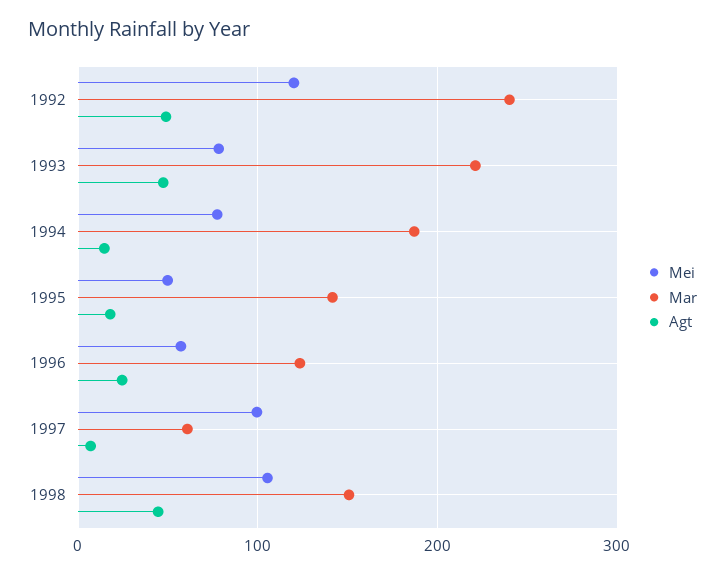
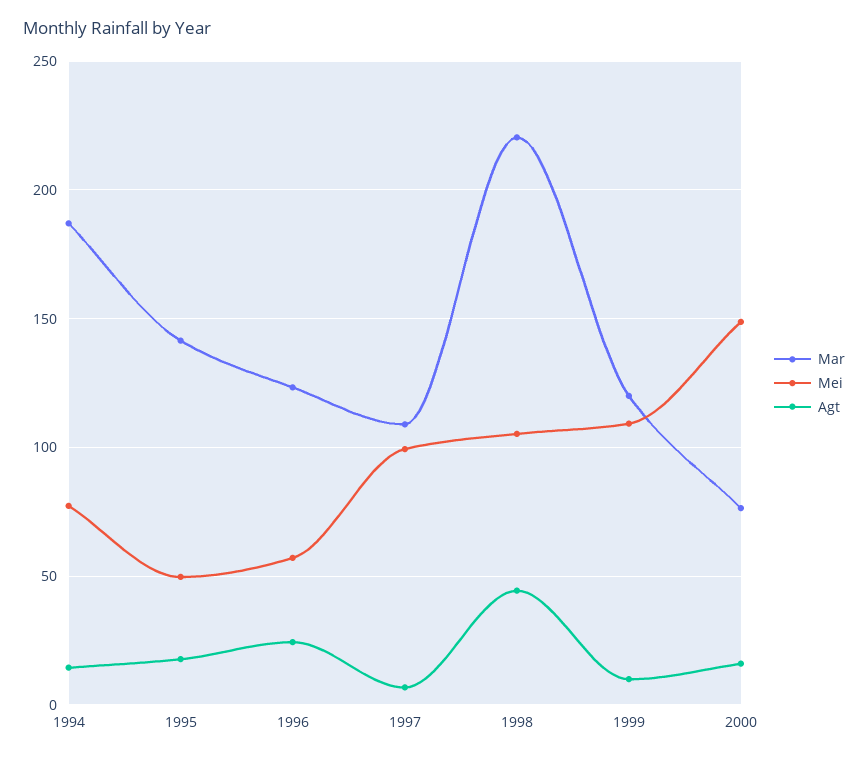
Mei, 1992: 120 -> none
Mar, 1992: 240 -> none
Agt, 1992: 50 -> none
Mei, 1993: 80 -> none
Mar, 1993: 220 -> none
Agt, 1993: 50 -> none
Mar, 1997: 60 -> 110
Mar, 1998: 150 -> 220
Mar, 1999: none -> 120
Mei, 1999: none -> 110
Agt, 1999: none -> 10
Mar, 2000: none -> 75
Mei, 2000: none -> 150
Agt, 2000: none -> 15

